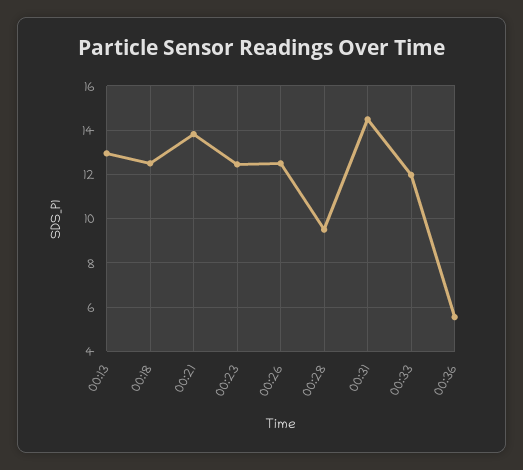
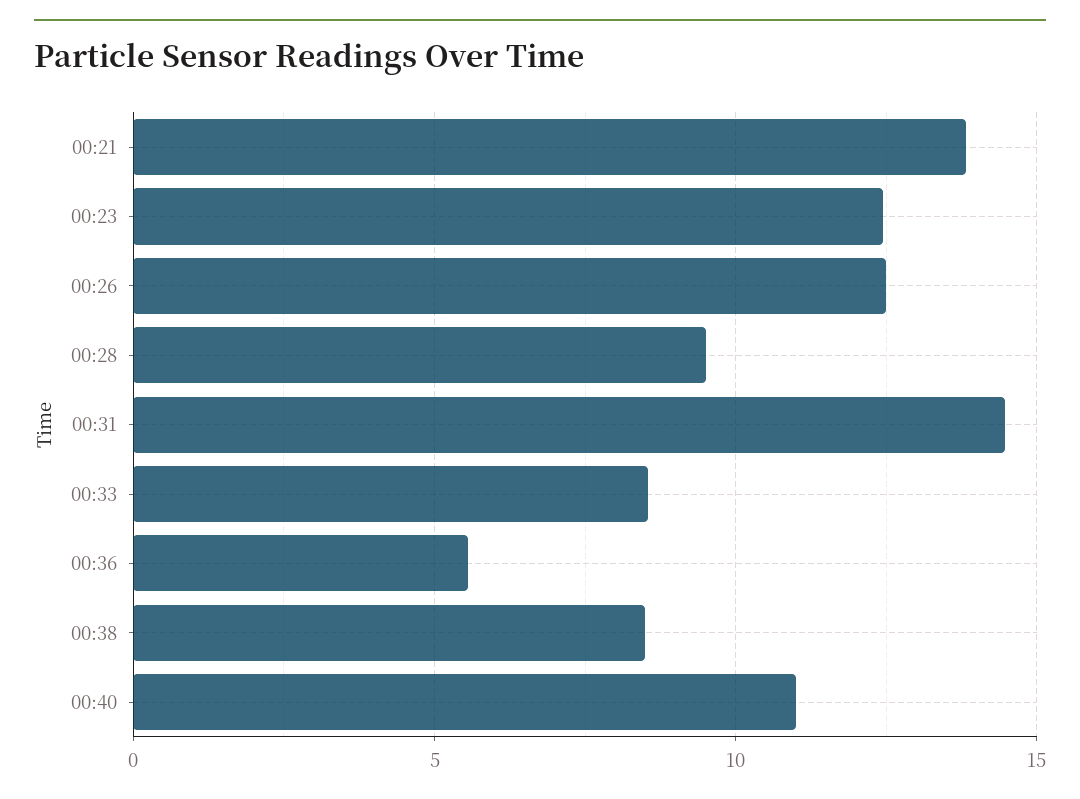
00:13: 13 -> none
00:18: 12.5 -> none
00:33: 12 -> 8.5
00:38: none -> 8.5
00:40: none -> 11

